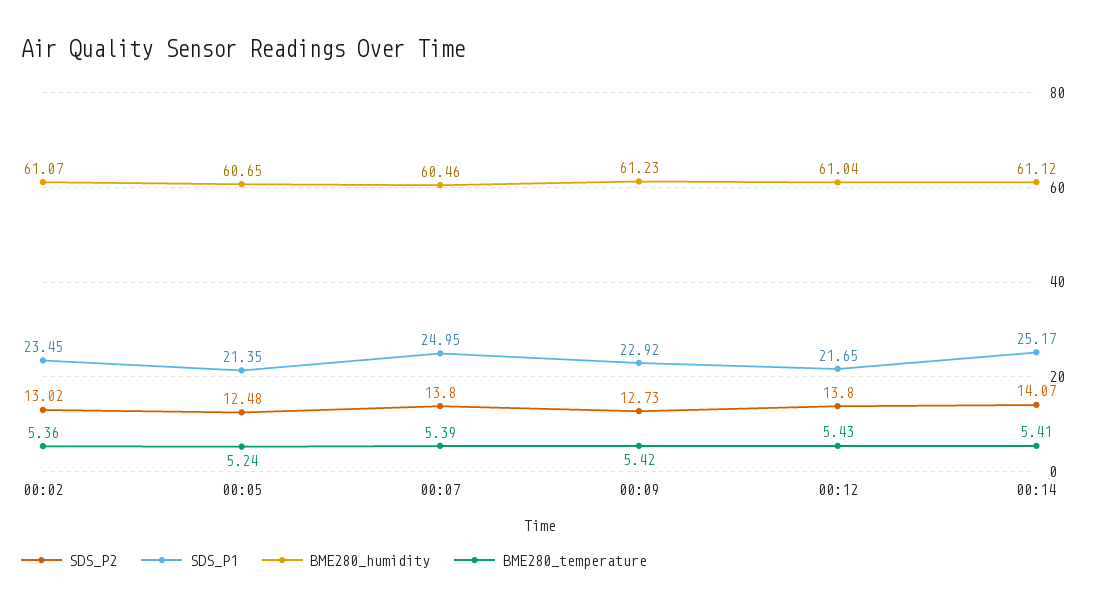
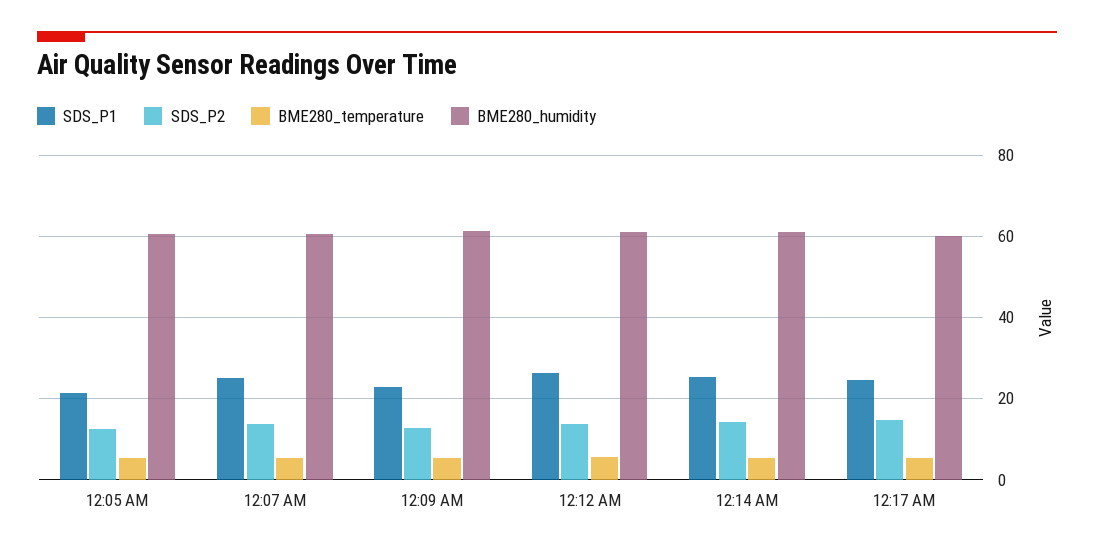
SDS_P2, 00:02: 13.02 -> none
SDS_P1, 00:02: 23.45 -> none
BME280_humidity, 00:02: 61.07 -> none
BME280_temperature, 00:02: 5.36 -> none
SDS_P1, 00:12: 21.65 -> 26
SDS_P1, 12:17 AM: none -> 24
SDS_P2, 12:17 AM: none -> 14
BME280_temperature, 12:17 AM: none -> 6
BME280_humidity, 12:17 AM: none -> 60

